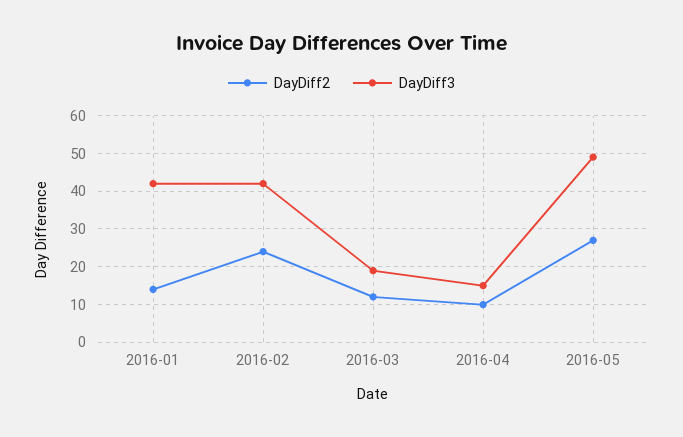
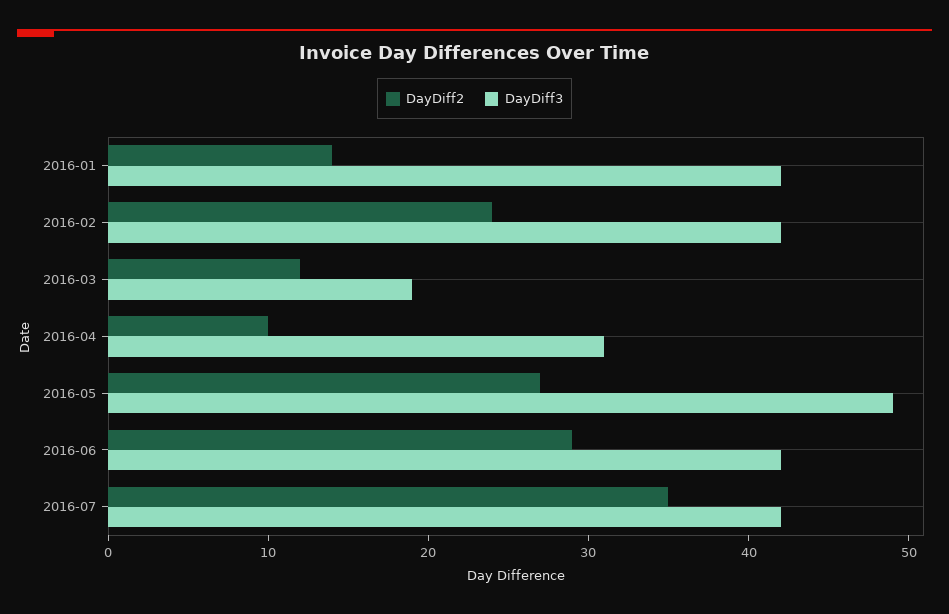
DayDiff3, 2016-04: 15 -> 31
DayDiff2, 2016-06: none -> 29
DayDiff3, 2016-06: none -> 42
DayDiff2, 2016-07: none -> 35
DayDiff3, 2016-07: none -> 42

